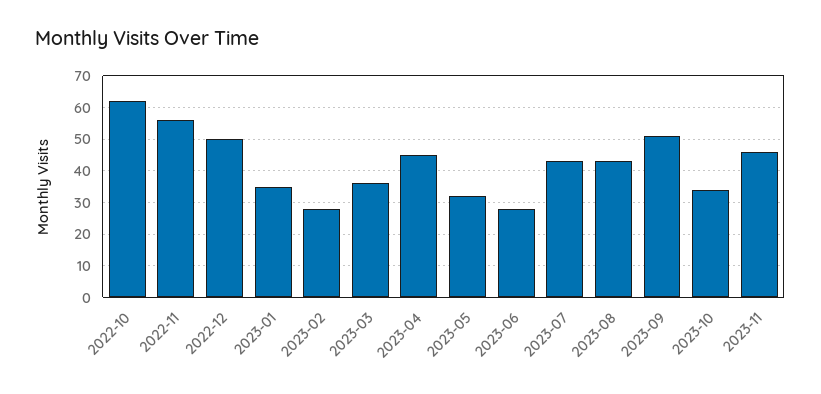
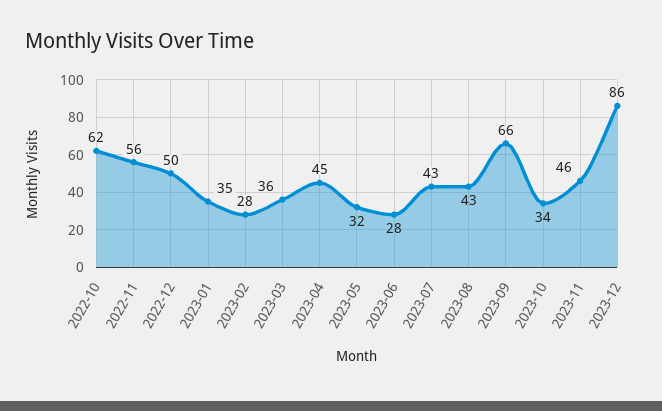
2023-09: 50 -> 66
2023-12: none -> 86

